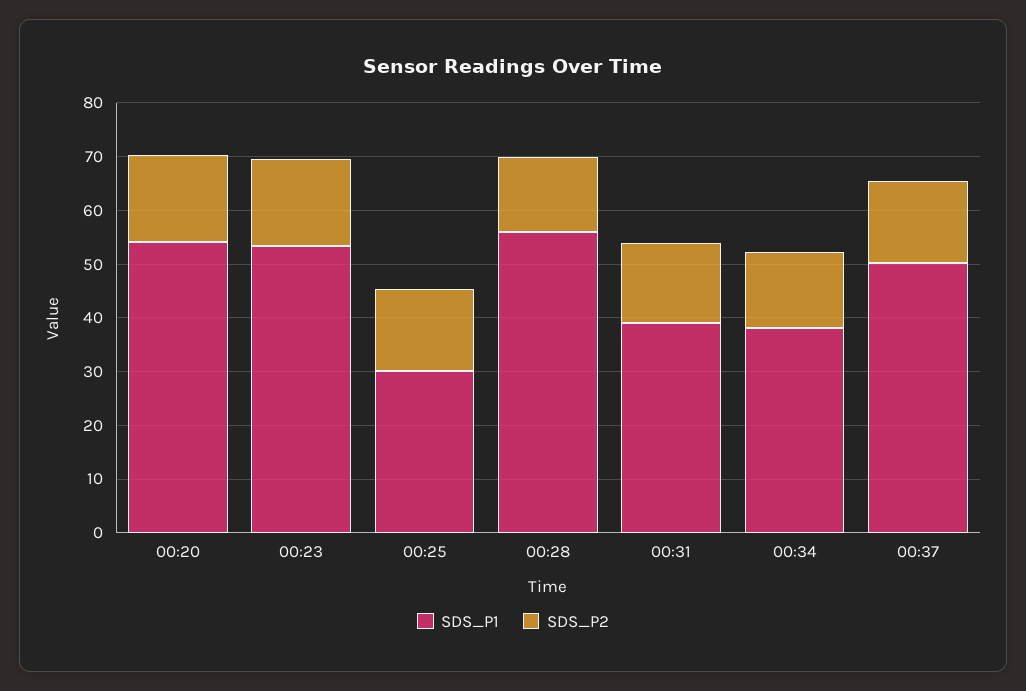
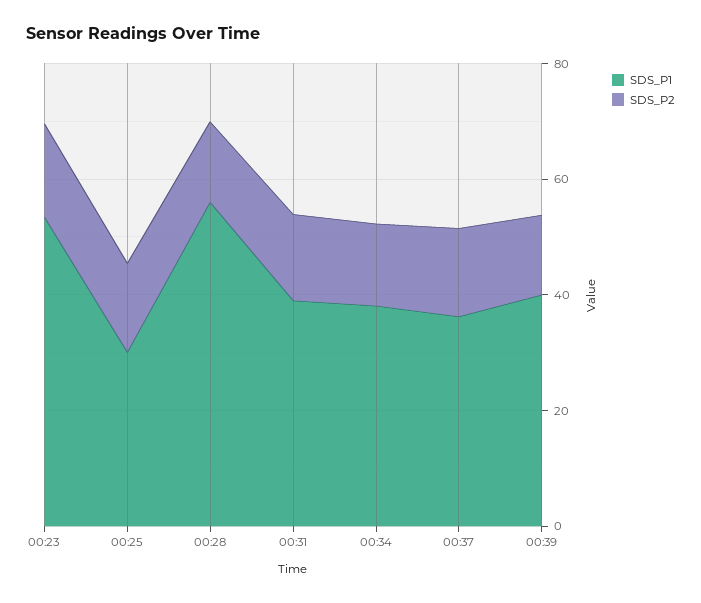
SDS_P1, 00:20: 54 -> none
SDS_P2, 00:20: 16 -> none
SDS_P1, 00:37: 50 -> 35
SDS_P1, 00:39: none -> 40
SDS_P2, 00:39: none -> 15

